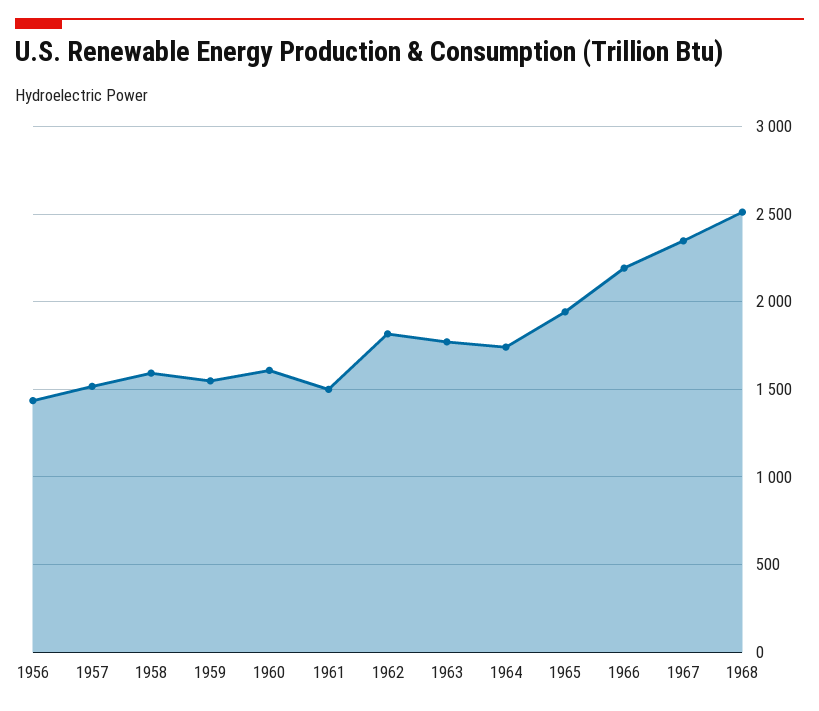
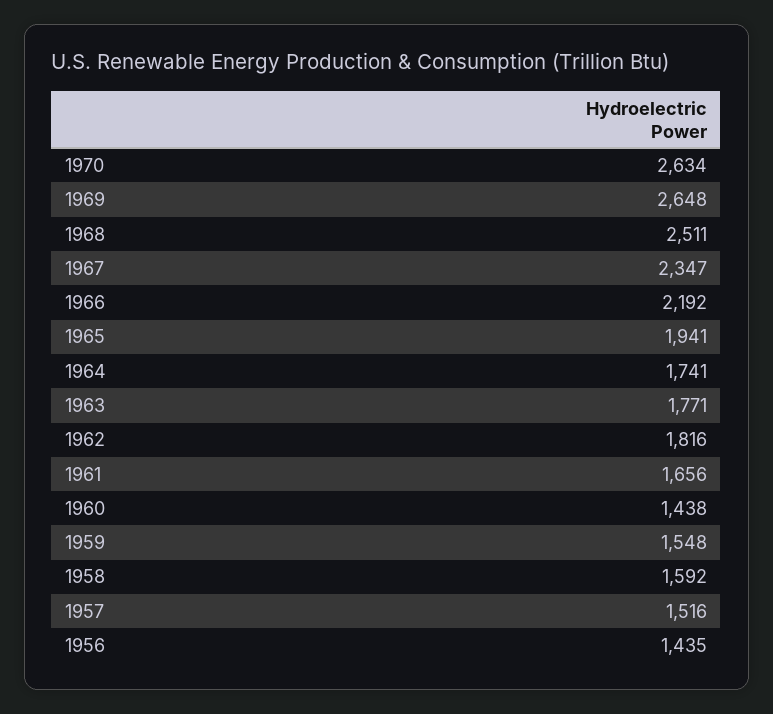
1960: 1600 -> 1438
1961: 1500 -> 1656
1970: none -> 2634
1969: none -> 2648

